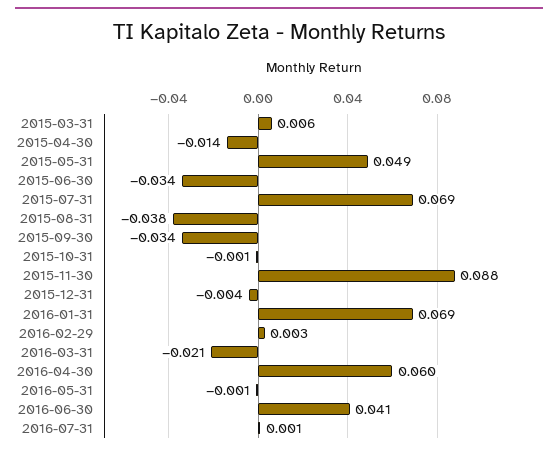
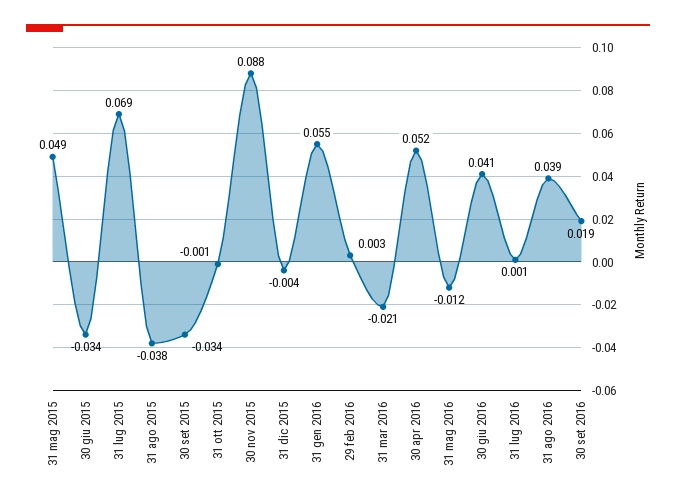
2015-03-31: 0.006 -> none
2015-04-30: -0.014 -> none
2016-01-31: 0.069 -> 0.055
2016-04-30: 0.06 -> 0.052
2016-05-31: -0.001 -> -0.012
31 ago 2016: none -> 0.039
30 set 2016: none -> 0.019

